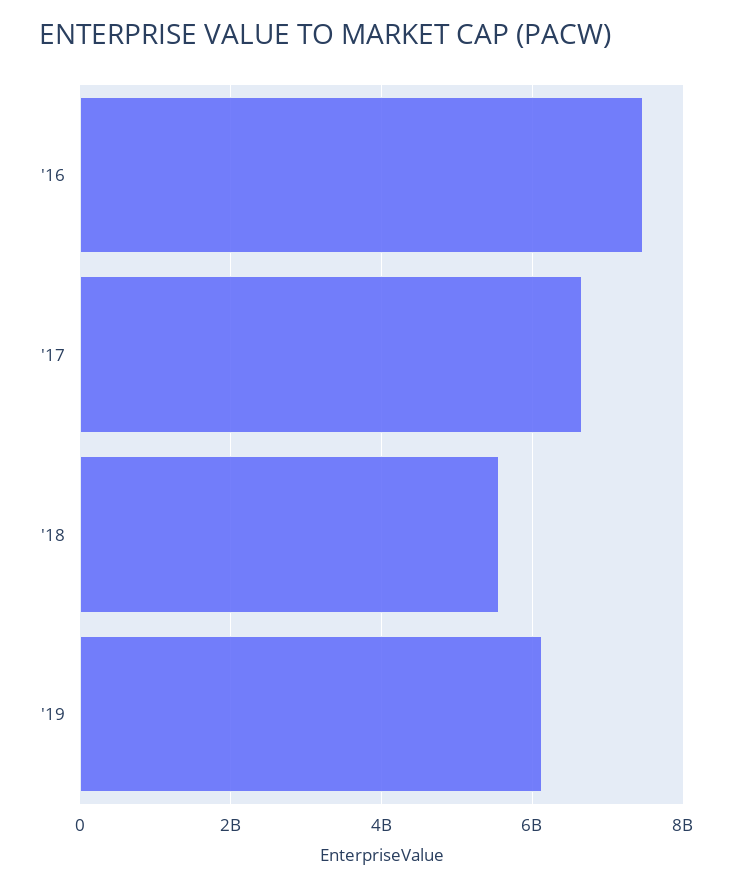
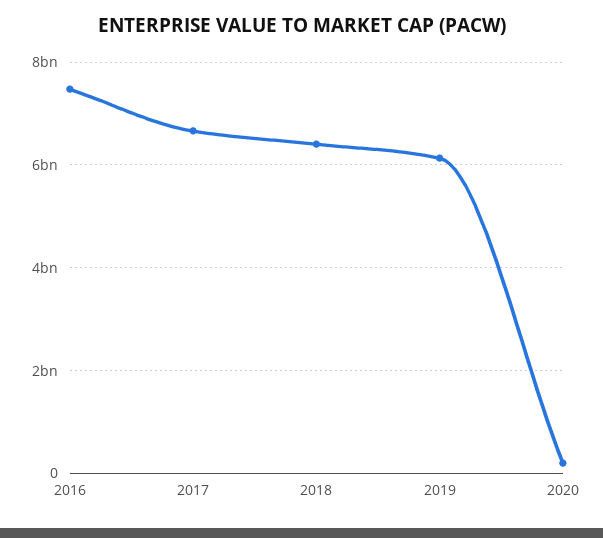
'18: 5600000000 -> 6400000000
2020: none -> 200000000

